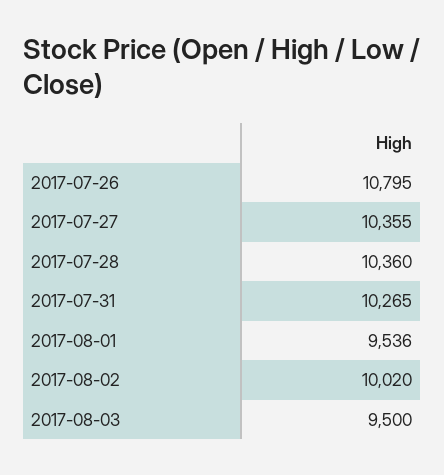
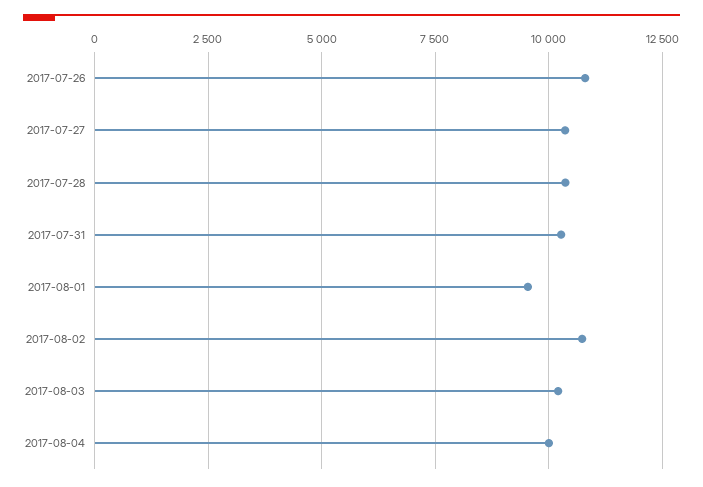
2017-08-02: 10020 -> 10750
2017-08-03: 9500 -> 10250
2017-08-04: none -> 10000

